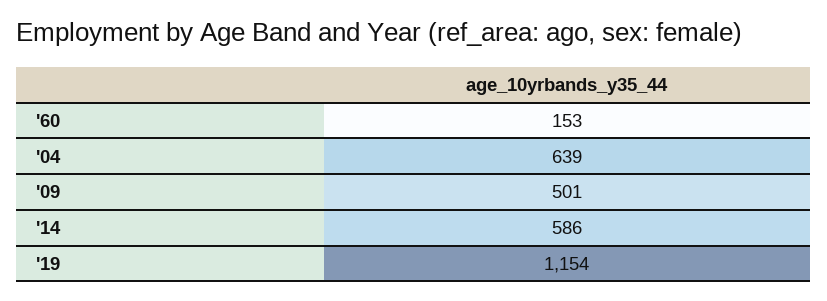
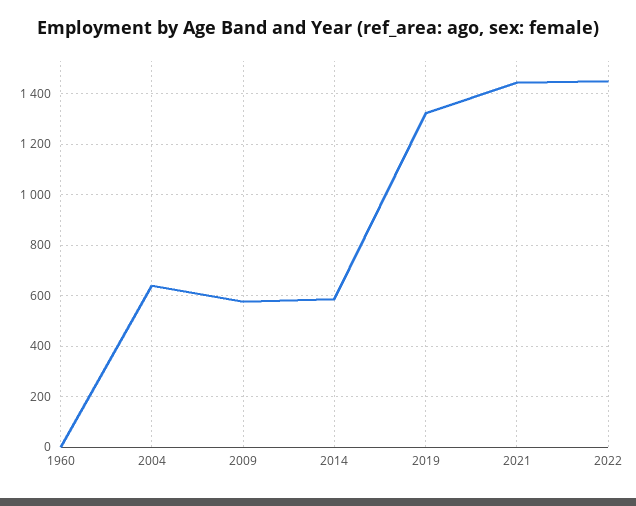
'60: 153 -> 0
'09: 501 -> 575
'19: 1154 -> 1325
2021: none -> 1450
2022: none -> 1450

